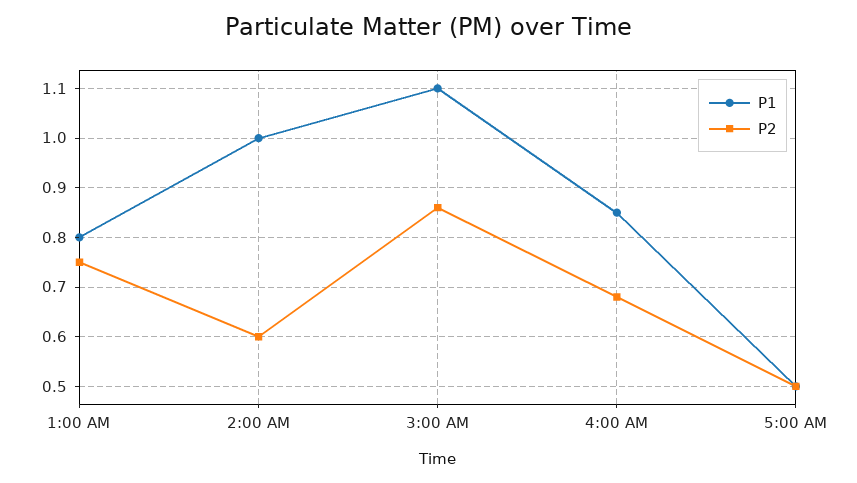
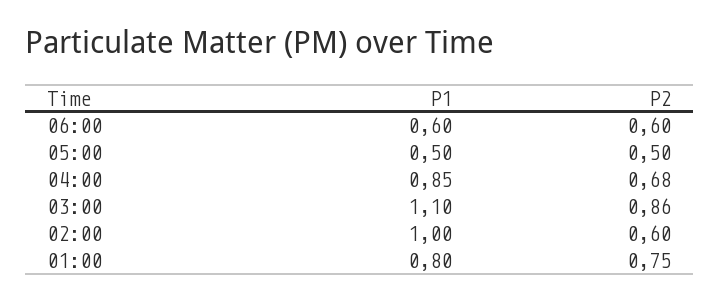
P1, 06:00: none -> 0.6
P2, 06:00: none -> 0.6

